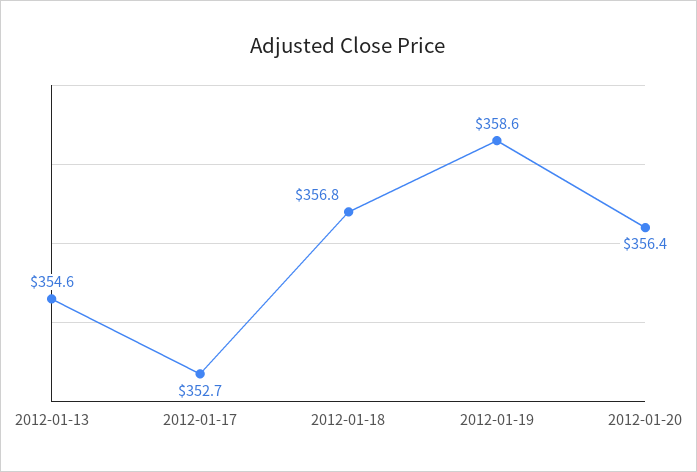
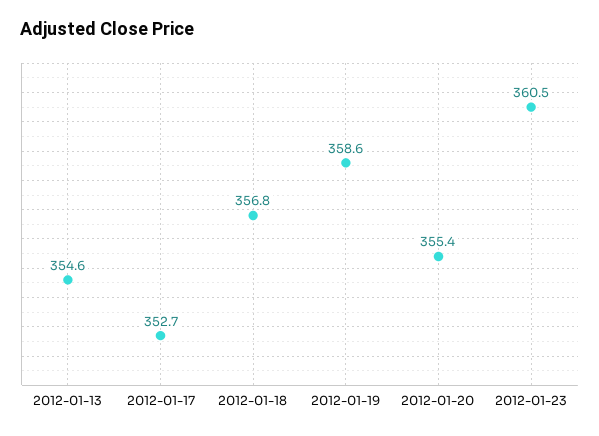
2012-01-20: 356.4 -> 355.4
2012-01-23: none -> 360.5

